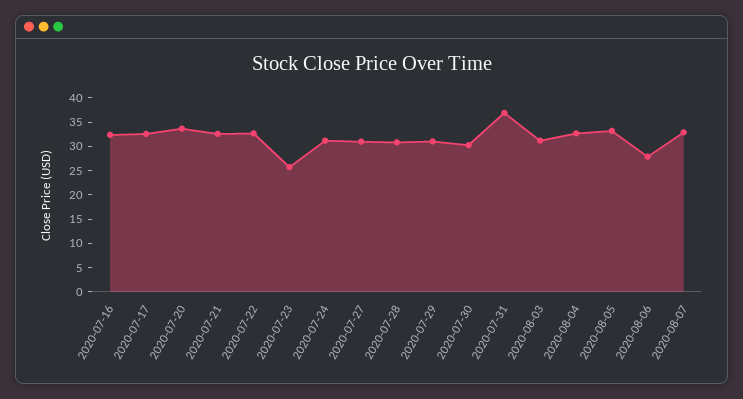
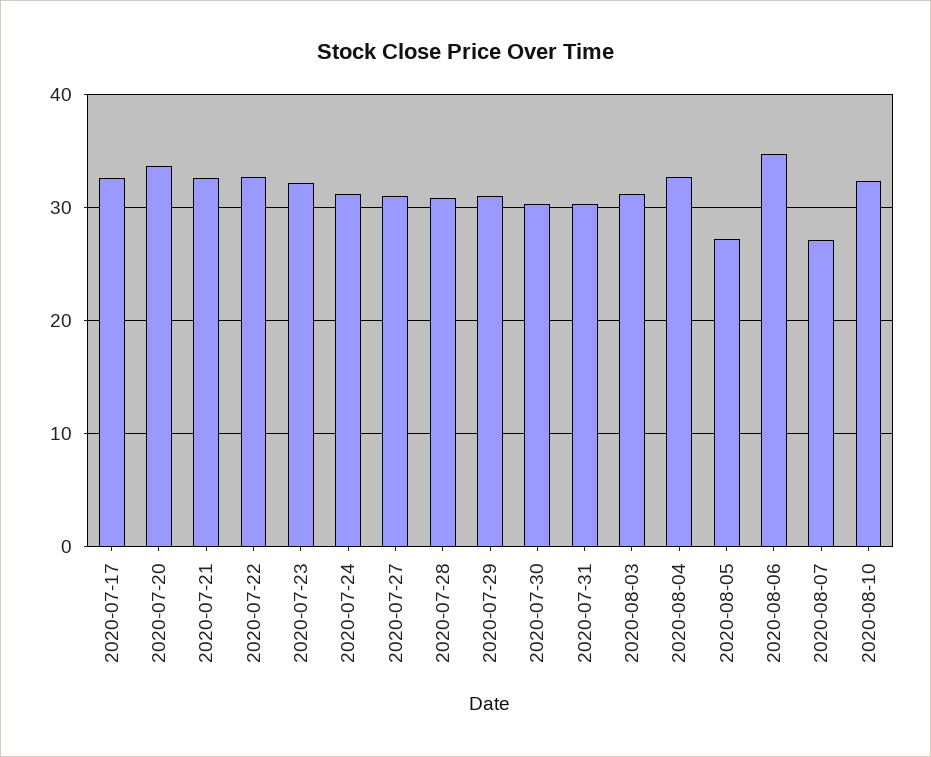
2020-07-16: 32.5 -> none
2020-07-23: 25 -> 32
2020-07-31: 37.5 -> 30
2020-08-05: 32.5 -> 27
2020-08-06: 27.5 -> 35
2020-08-07: 32.5 -> 27
2020-08-10: none -> 32

